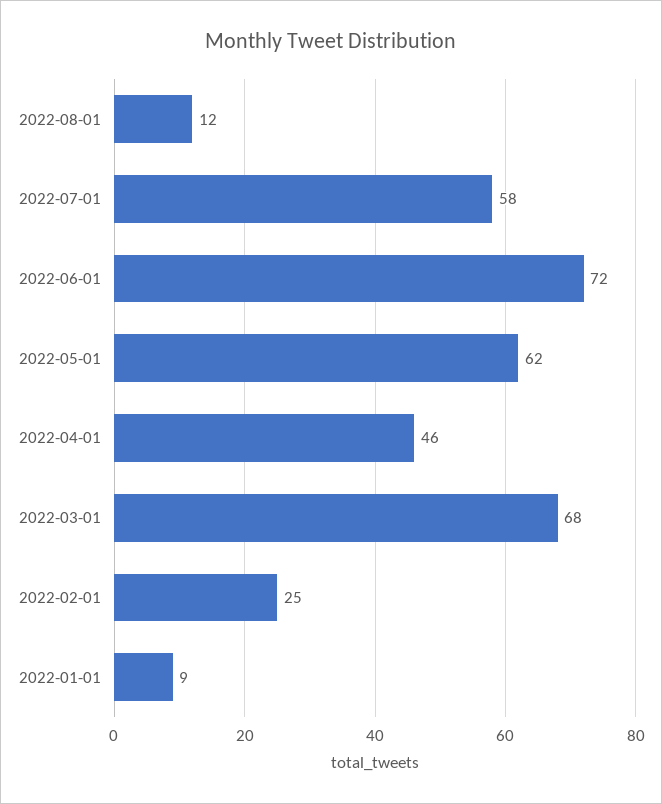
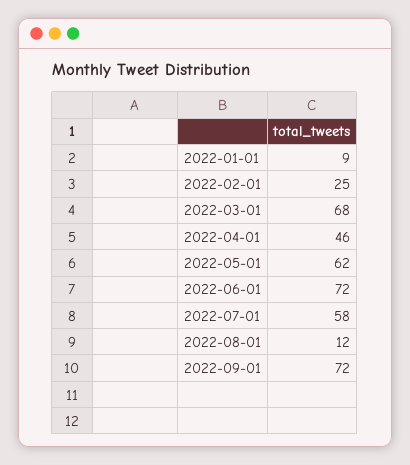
2022-09-01: none -> 72

